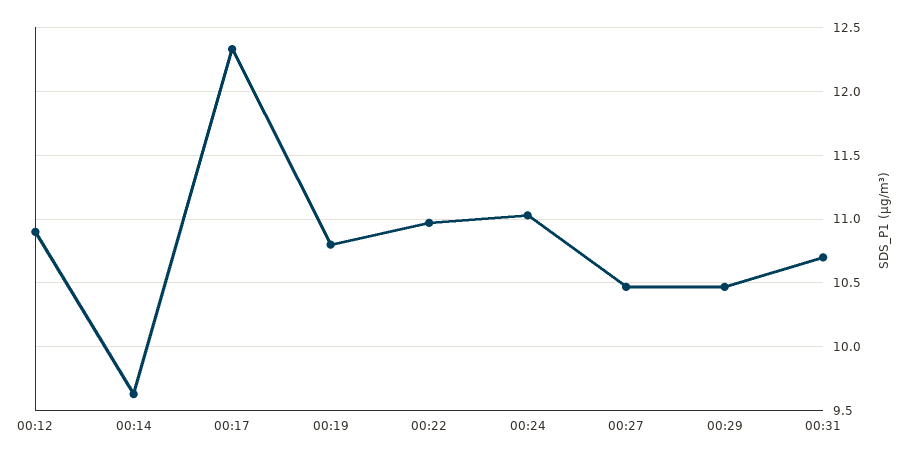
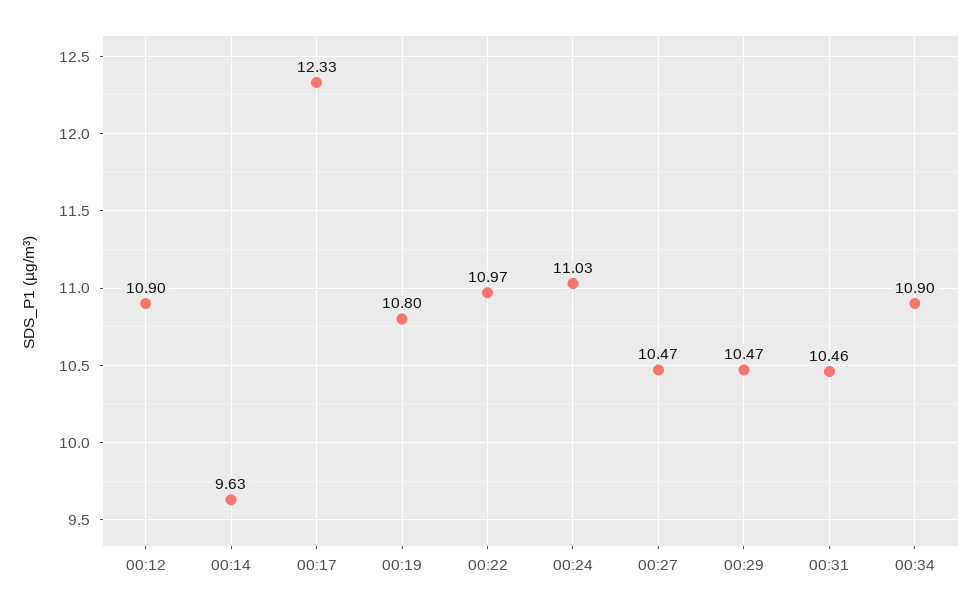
00:31: 10.7 -> 10.46
00:34: none -> 10.9

